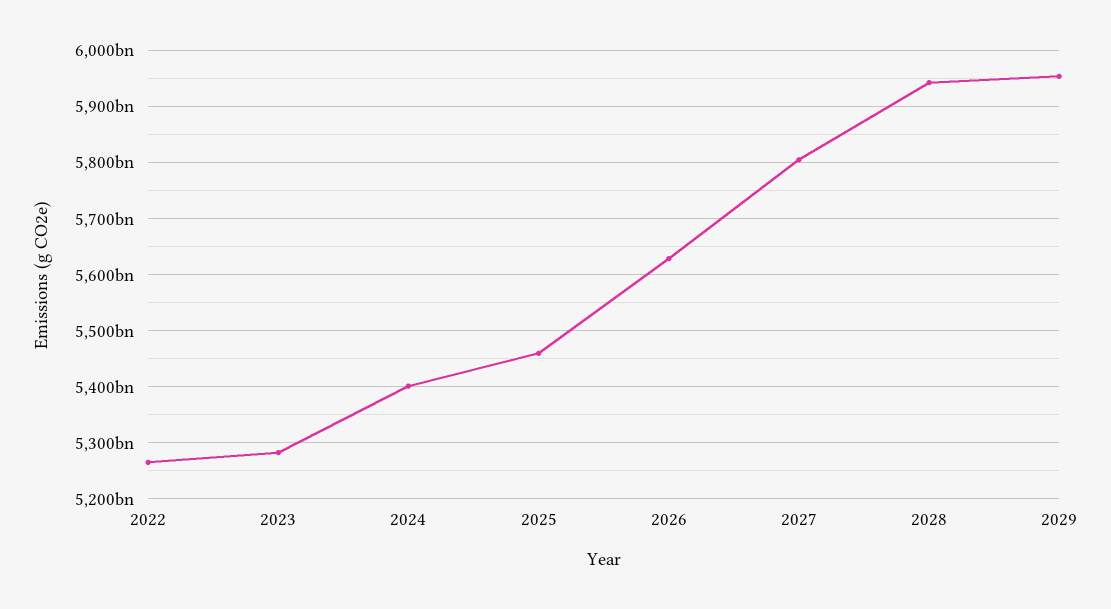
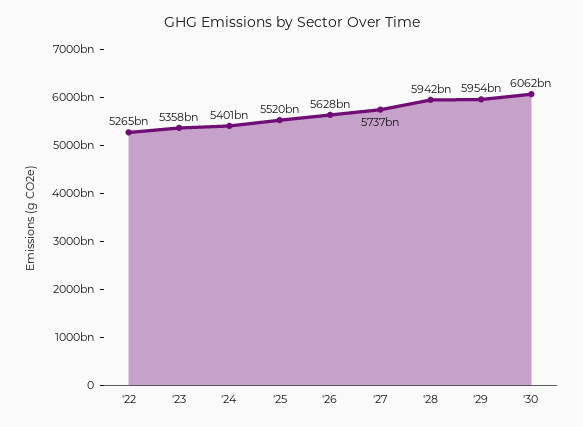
2023: 5280000000000 -> 5358000000000
2025: 5460000000000 -> 5520000000000
2027: 5800000000000 -> 5737000000000
'30: none -> 6062000000000

